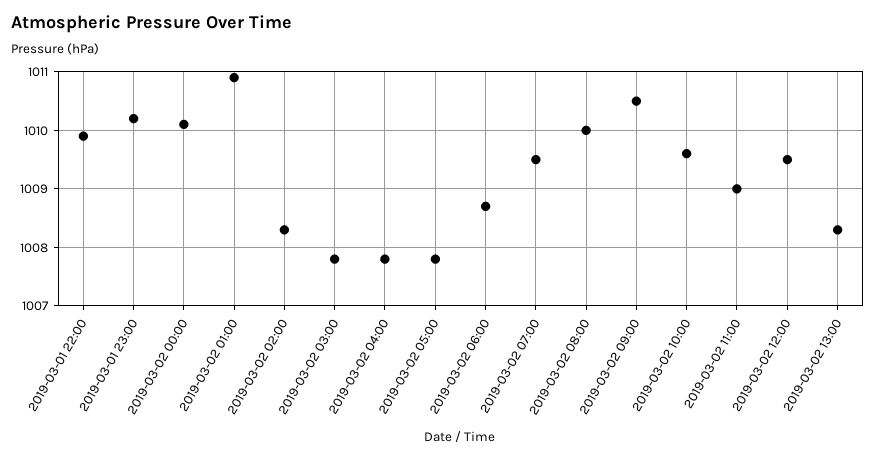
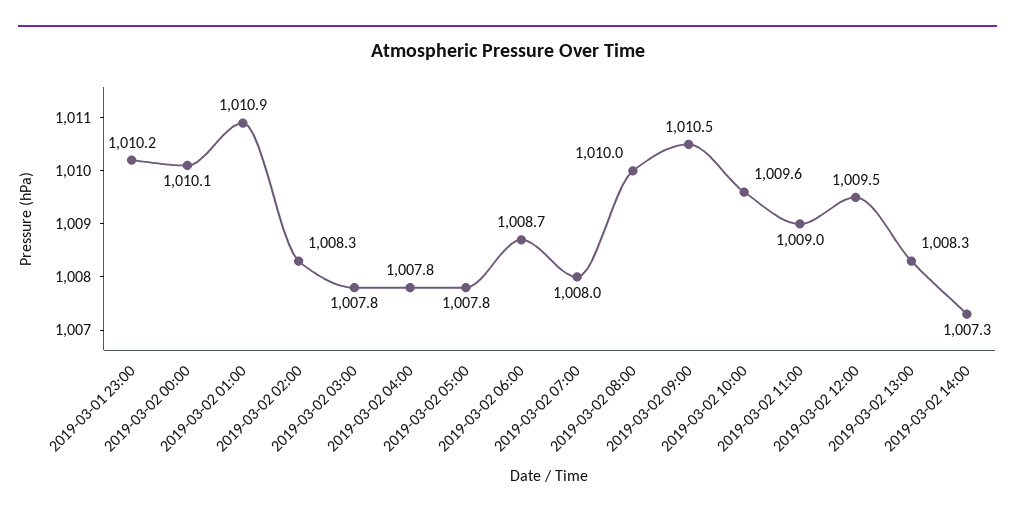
2019-03-01 22:00: 1010 -> none
2019-03-02 07:00: 1009.5 -> 1008
2019-03-02 14:00: none -> 1007.3

